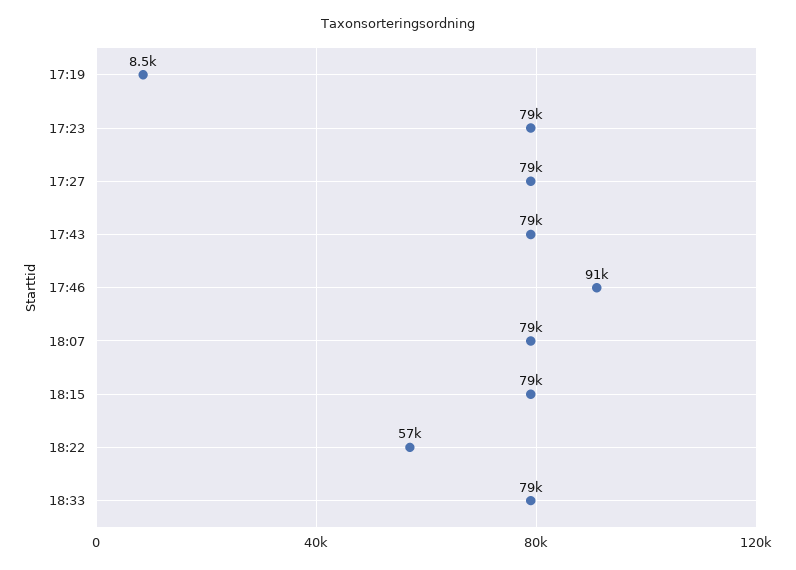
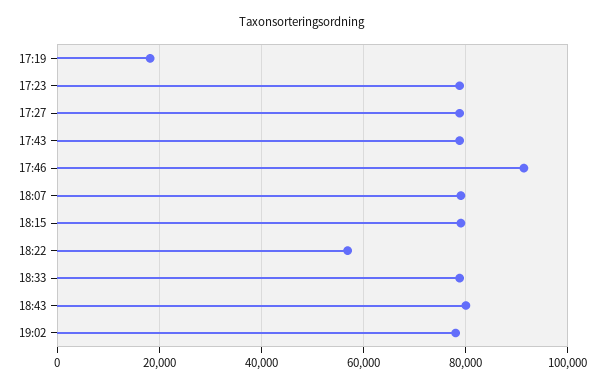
17:19: 8500 -> 18000
18:43: none -> 80000
19:02: none -> 78000

